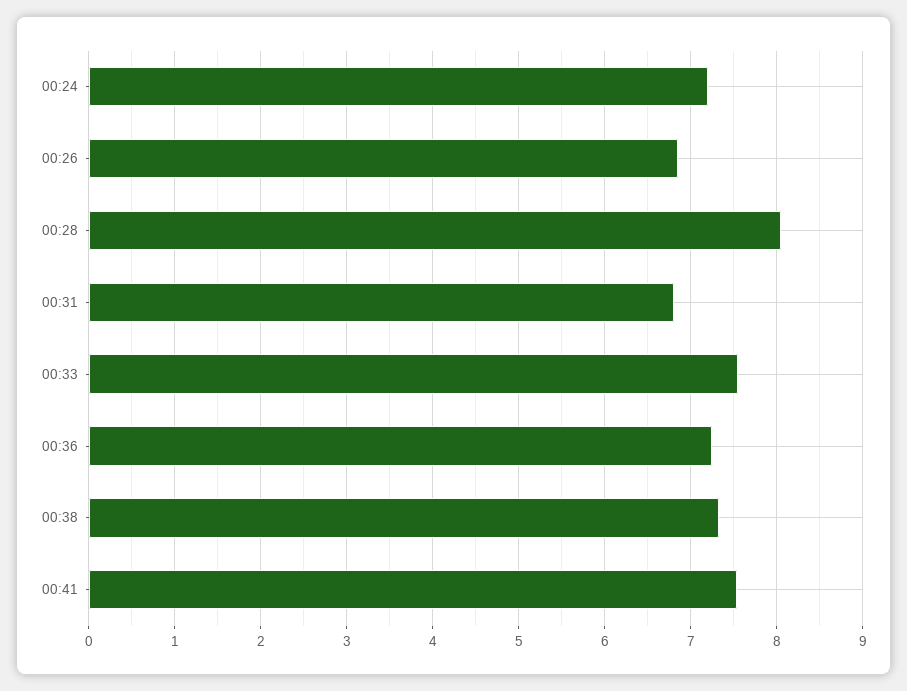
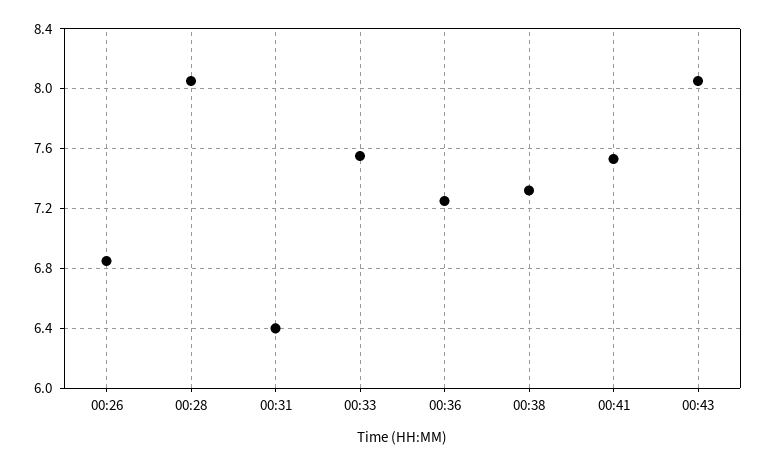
00:24: 7.2 -> none
00:31: 6.8 -> 6.4
00:43: none -> 8.05

